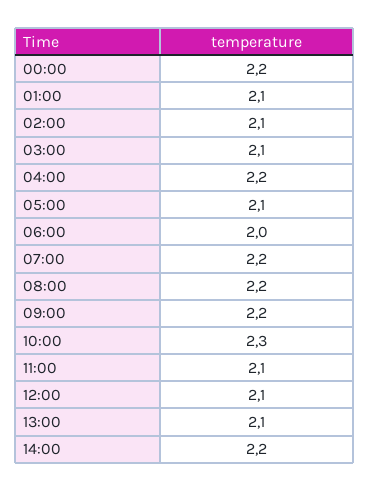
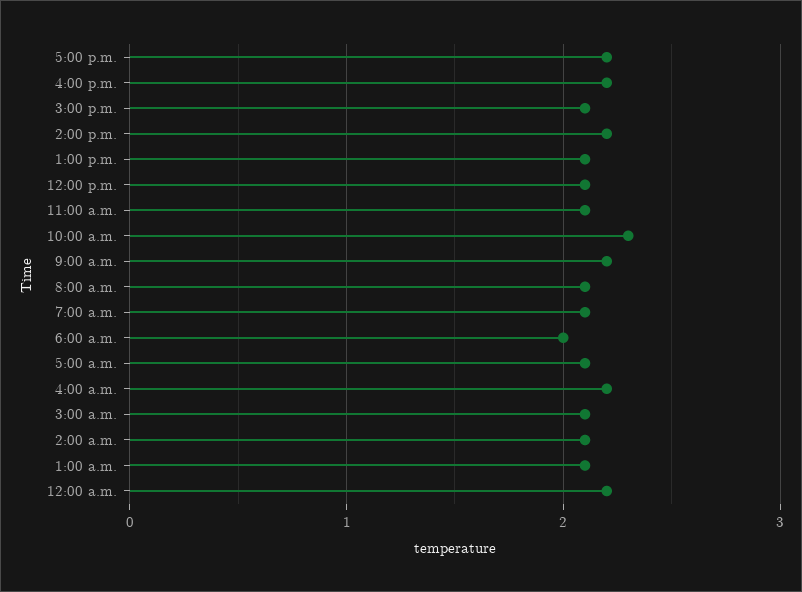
07:00: 2.2 -> 2.1
08:00: 2.2 -> 2.1
5:00 p.m.: none -> 2.2
4:00 p.m.: none -> 2.2
3:00 p.m.: none -> 2.1

